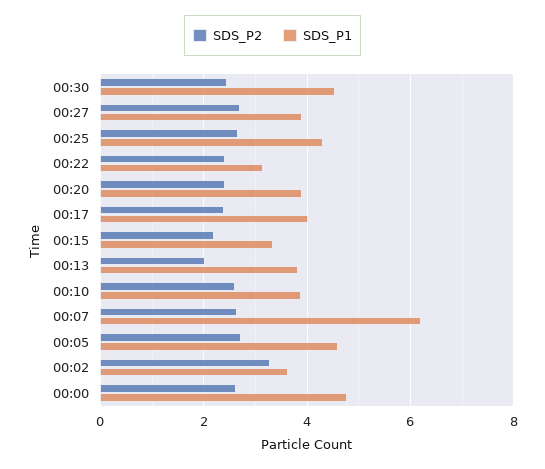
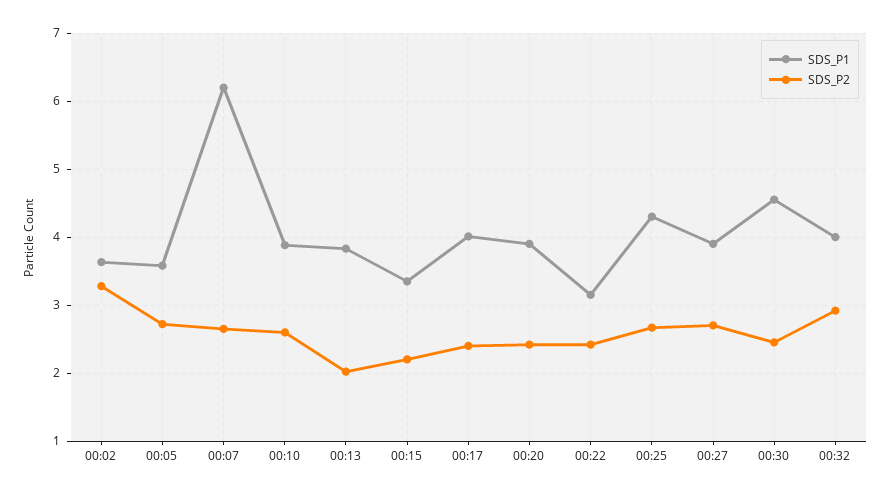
SDS_P1, 00:05: 4.6 -> 3.6
SDS_P2, 00:00: 2.6 -> none
SDS_P1, 00:00: 4.8 -> none
SDS_P1, 00:32: none -> 4
SDS_P2, 00:32: none -> 2.9

